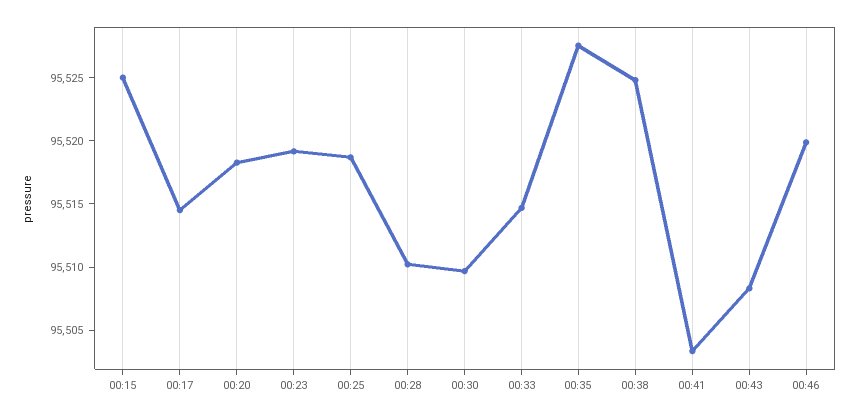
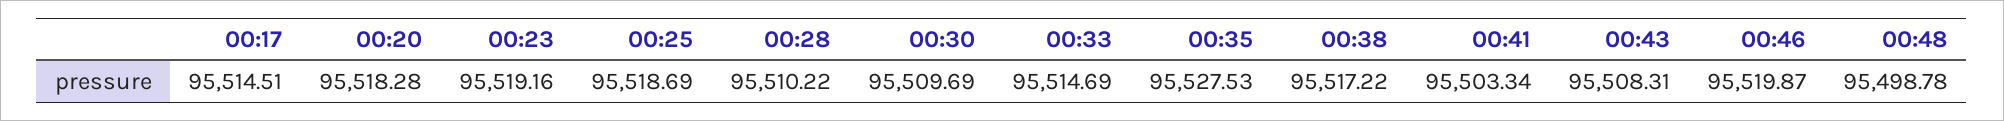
00:15: 95525 -> none
00:38: 95525 -> 95517.22
00:48: none -> 95498.78

